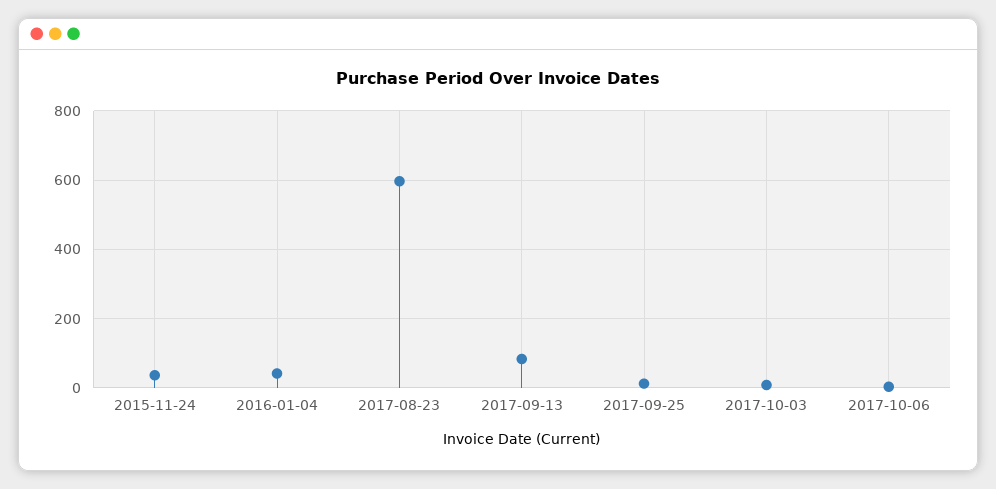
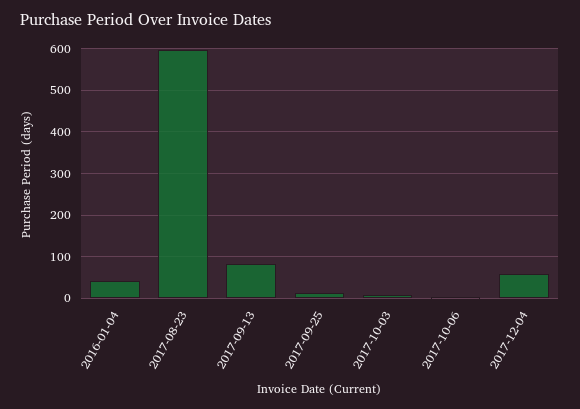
2015-11-24: 40 -> none
2017-12-04: none -> 60

